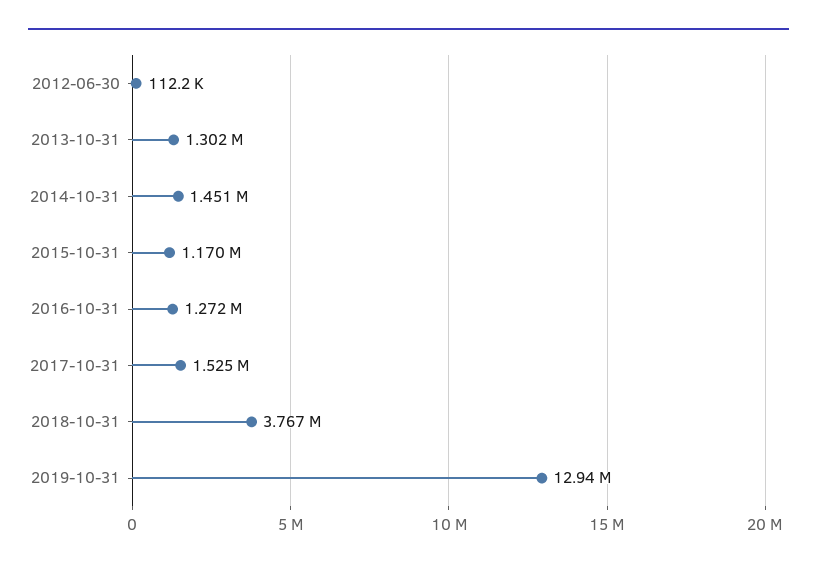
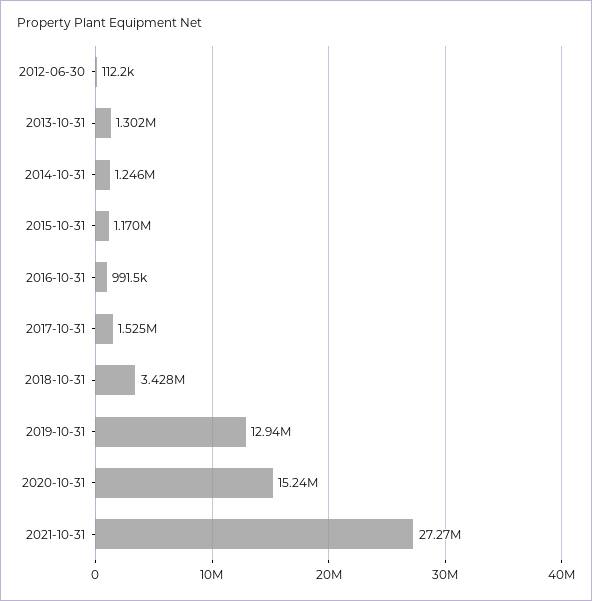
2014-10-31: 1451000 -> 1246000
2016-10-31: 1272000 -> 991500
2018-10-31: 3767000 -> 3428000
2020-10-31: none -> 15240000
2021-10-31: none -> 27270000

